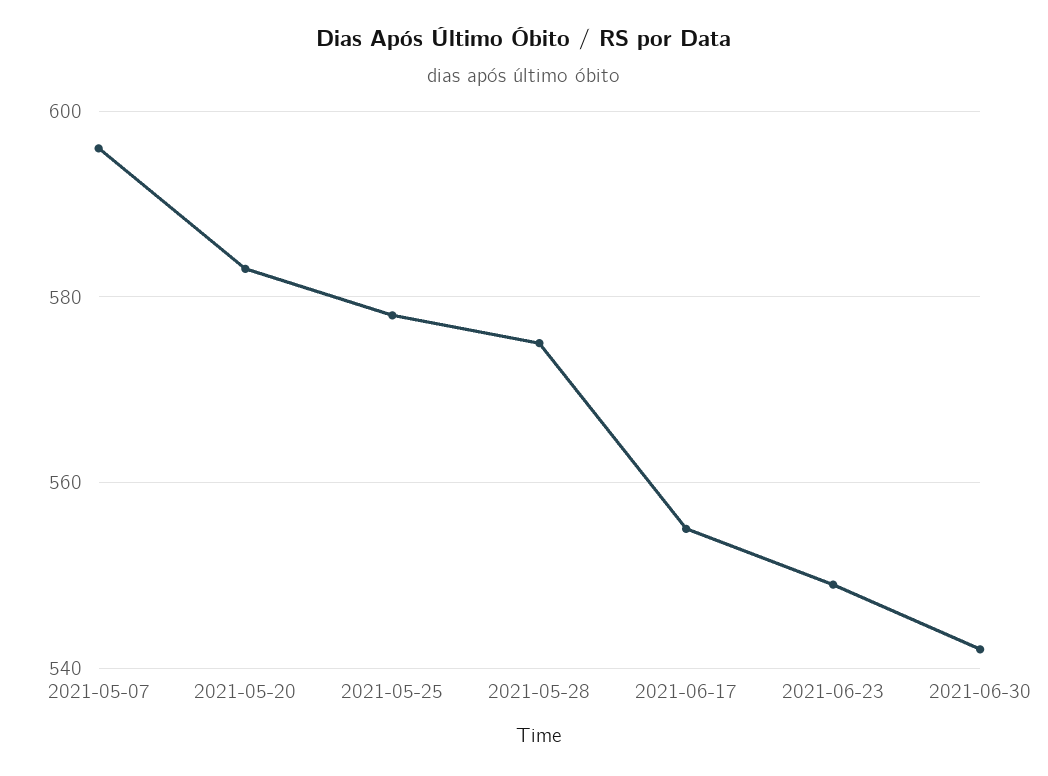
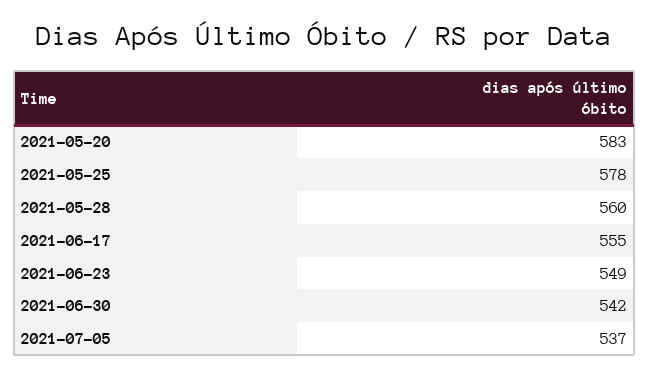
2021-05-07: 595 -> none
2021-05-28: 575 -> 560
2021-07-05: none -> 537

